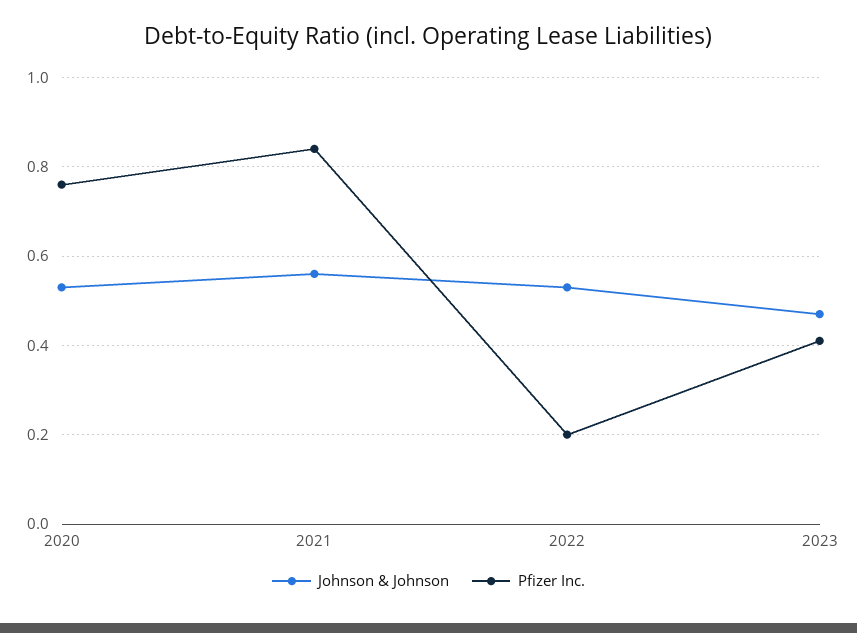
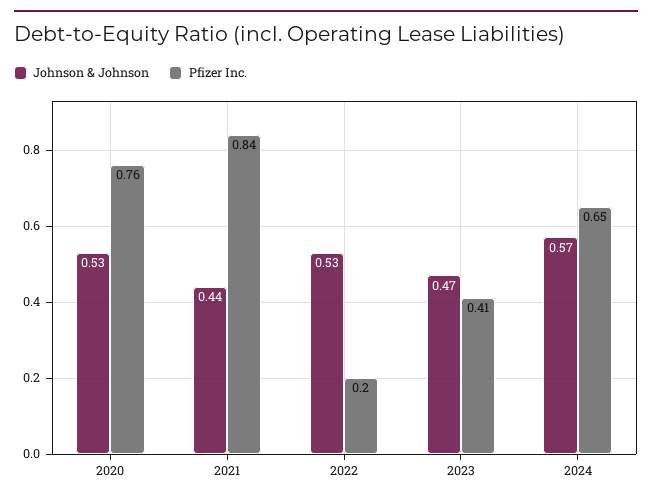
Johnson & Johnson, 2021: 0.55 -> 0.44
Johnson & Johnson, 2024: none -> 0.57
Pfizer Inc., 2024: none -> 0.65

